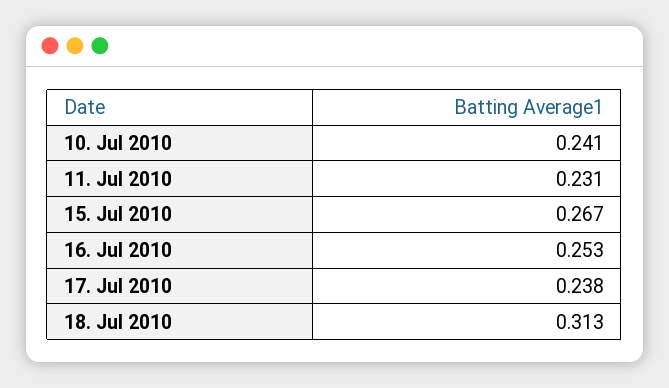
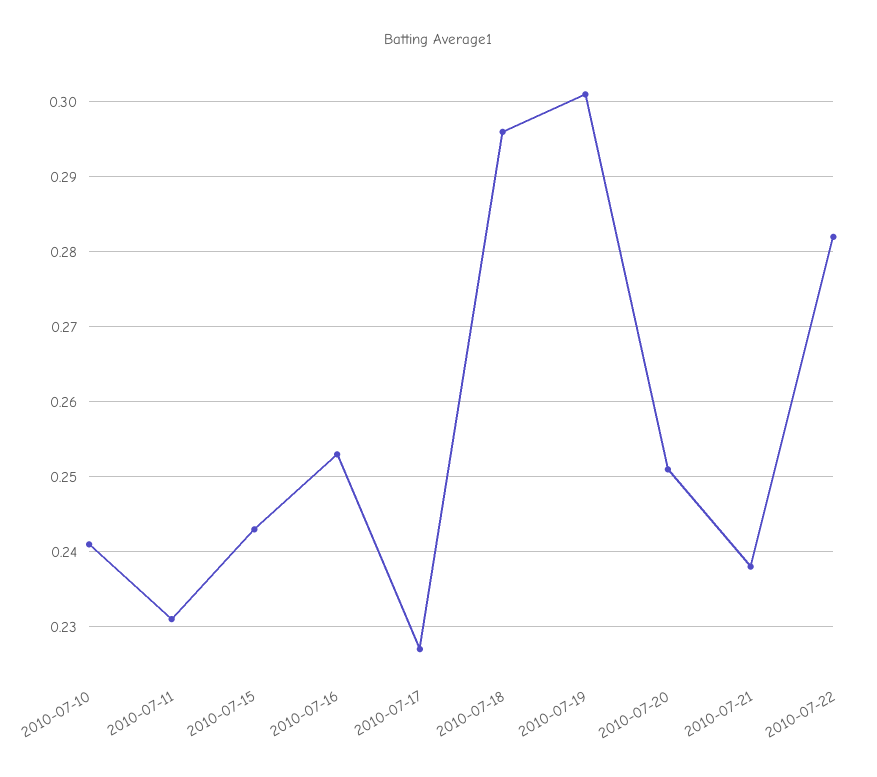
15. Jul 2010: 0.267 -> 0.243
17. Jul 2010: 0.238 -> 0.227
18. Jul 2010: 0.313 -> 0.296
2010-07-19: none -> 0.301
2010-07-20: none -> 0.251
2010-07-21: none -> 0.238
2010-07-22: none -> 0.282

